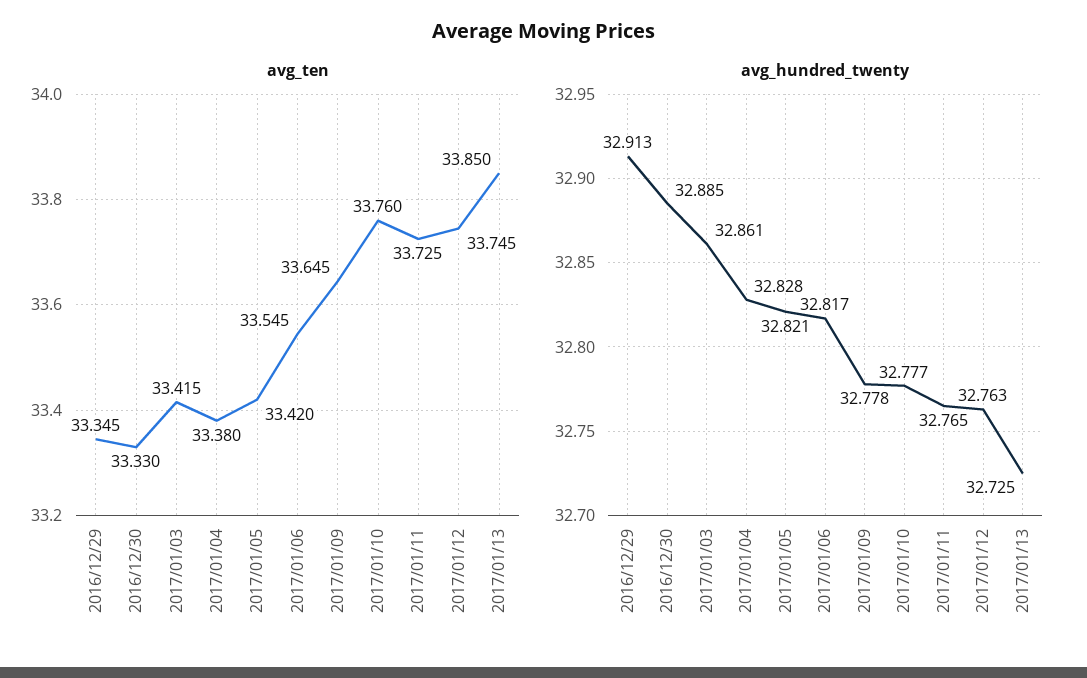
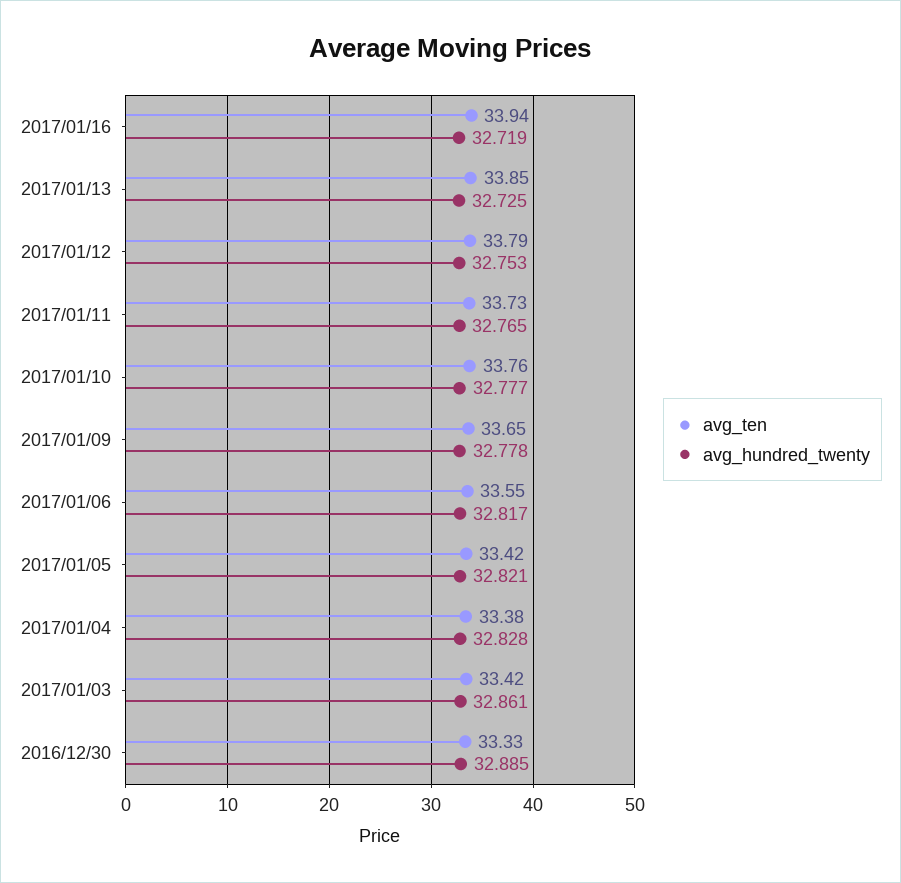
avg_ten, 2016/12/29: 33.345 -> none
avg_ten, 2017/01/12: 33.745 -> 33.79
avg_hundred_twenty, 2016/12/29: 32.913 -> none
avg_hundred_twenty, 2017/01/12: 32.763 -> 32.753
avg_ten, 2017/01/16: none -> 33.94
avg_hundred_twenty, 2017/01/16: none -> 32.719

